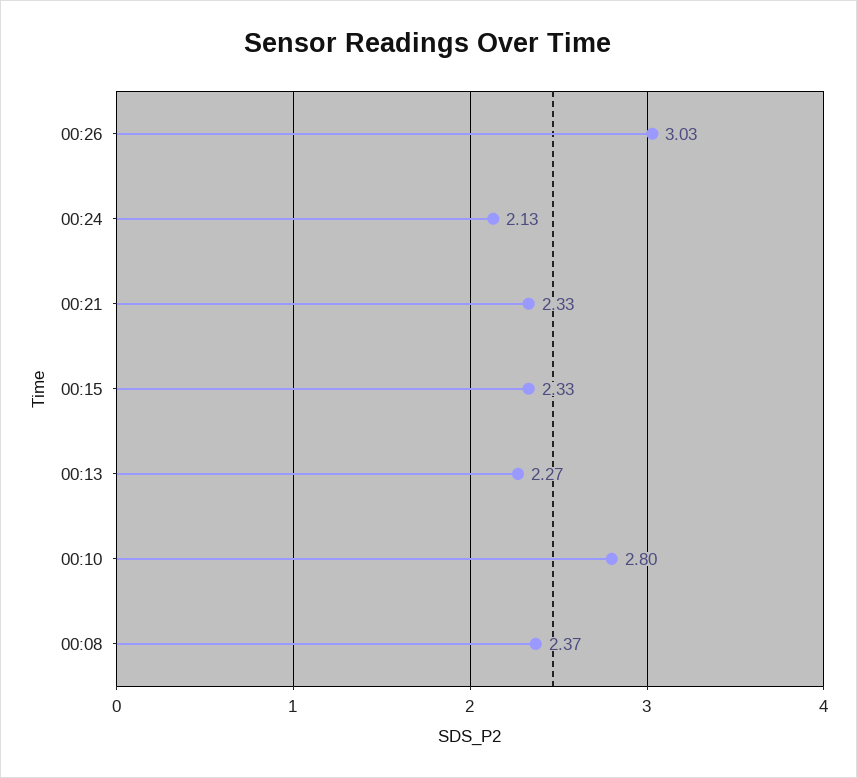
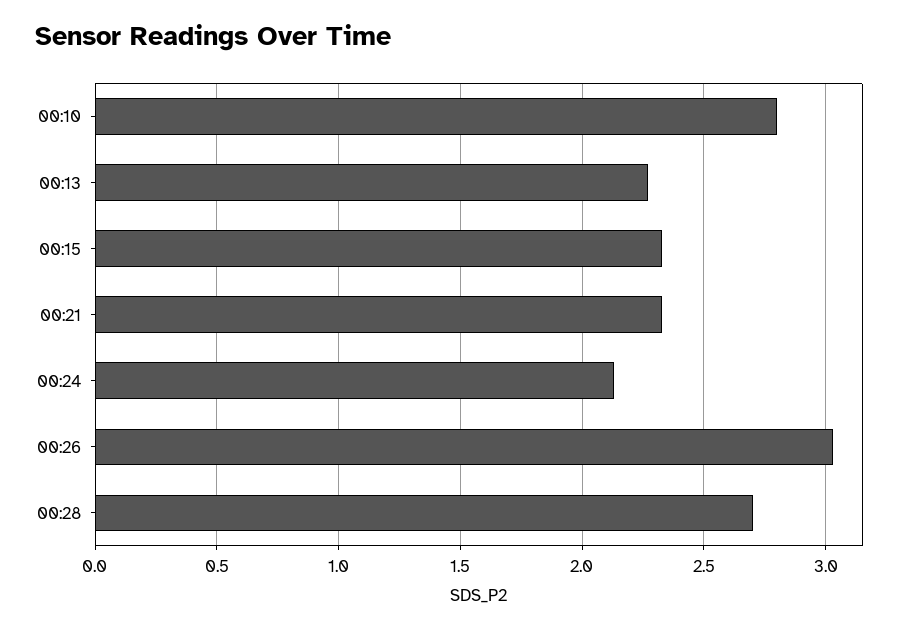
00:08: 2.37 -> none
00:28: none -> 2.7

